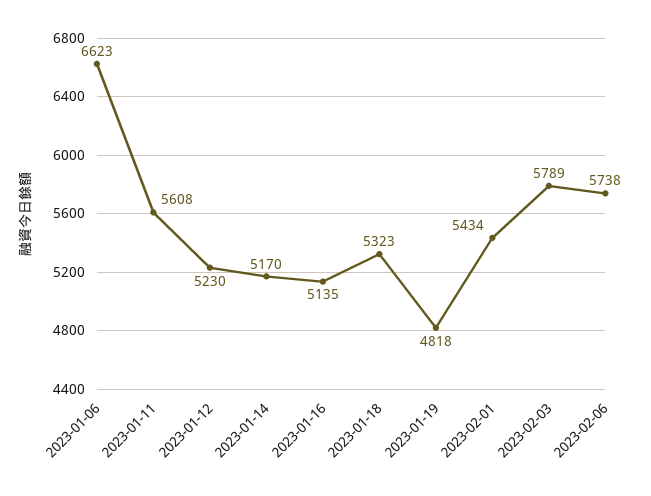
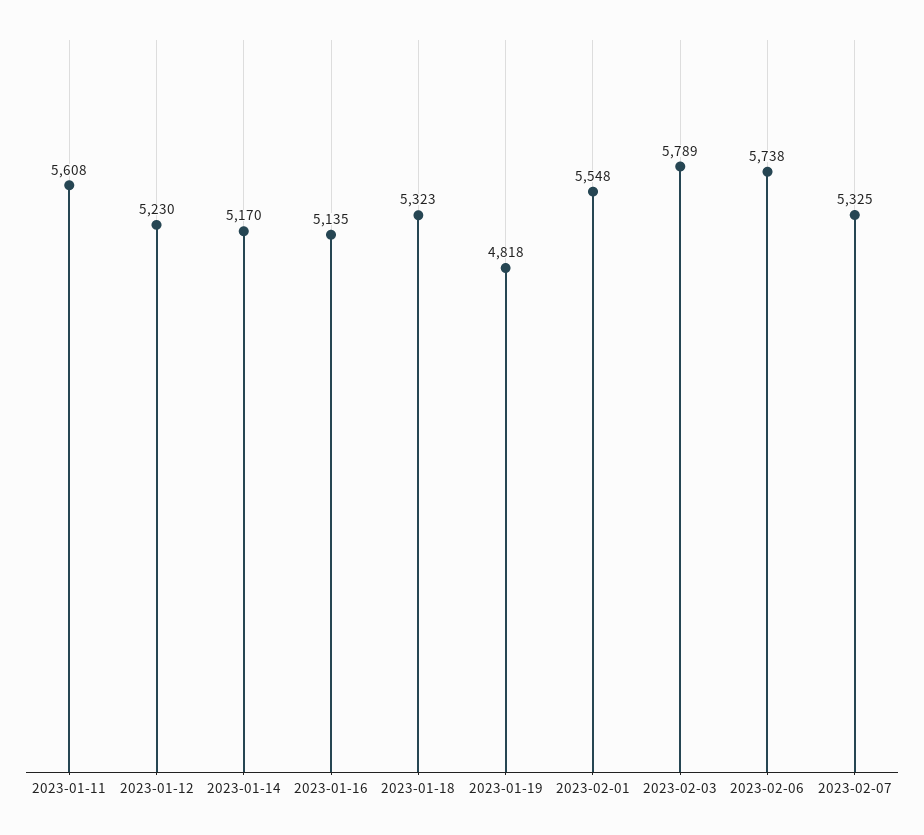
2023-01-06: 6623 -> none
2023-02-01: 5434 -> 5548
2023-02-07: none -> 5325

